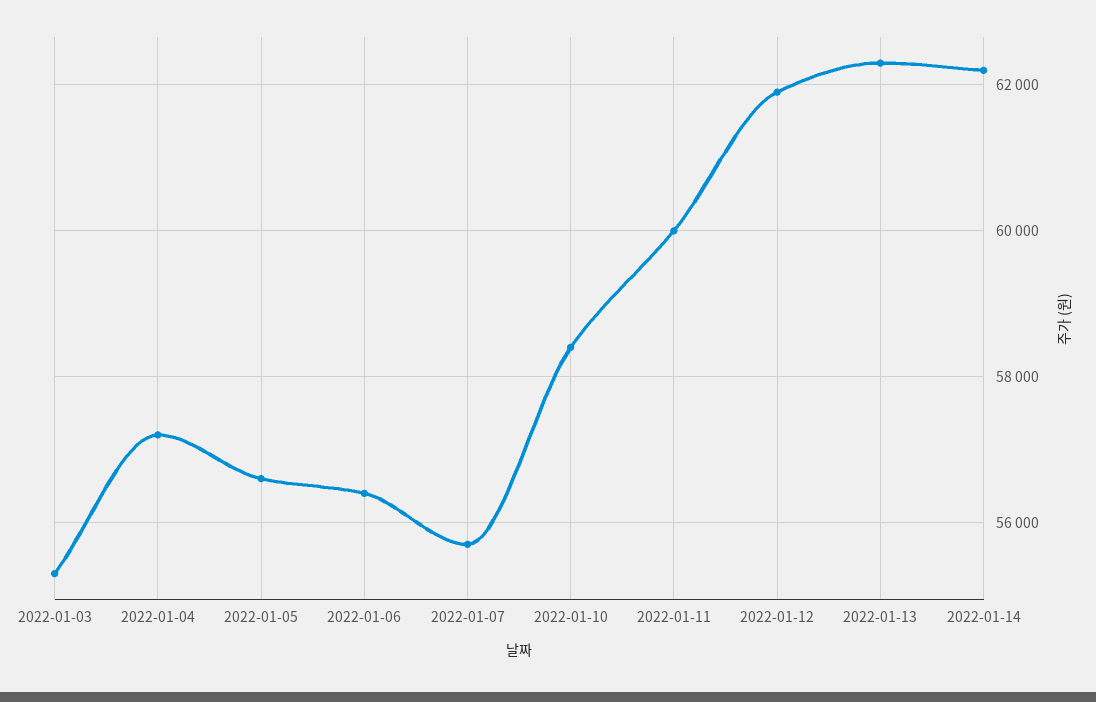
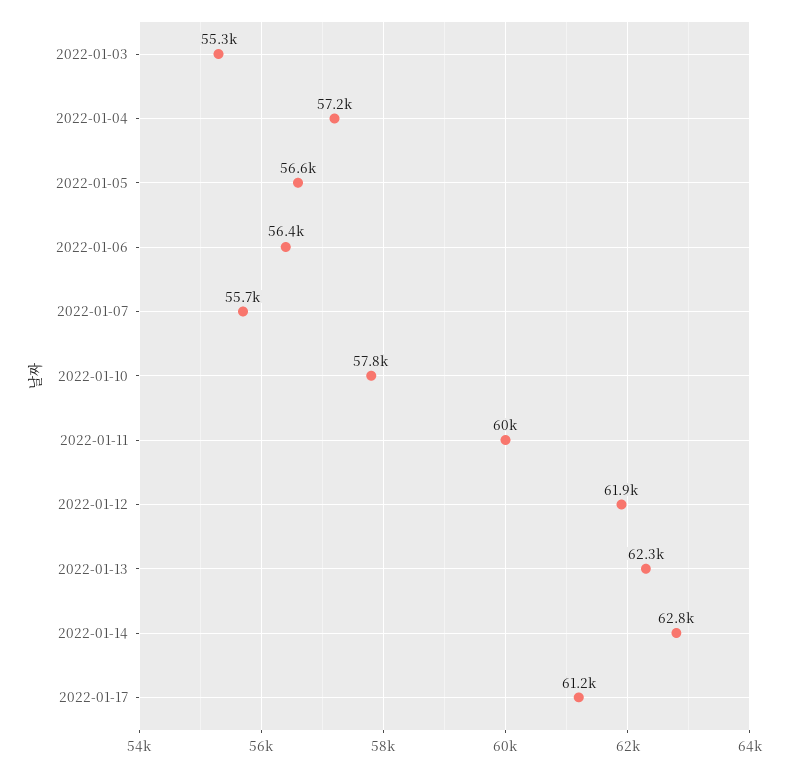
2022-01-10: 58400 -> 57800
2022-01-14: 62200 -> 62800
2022-01-17: none -> 61200

